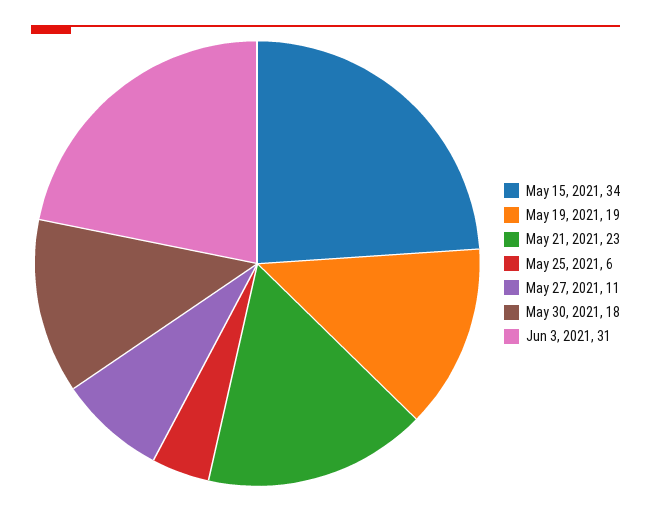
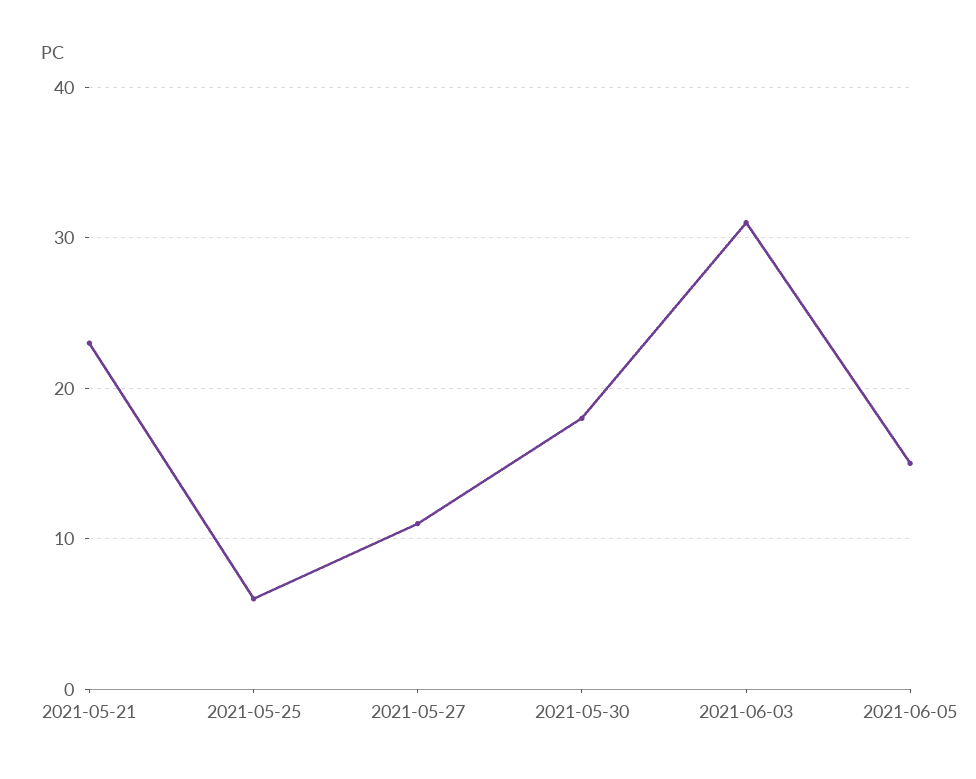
May 15, 2021: 34 -> none
May 19, 2021: 19 -> none
2021-06-05: none -> 15

